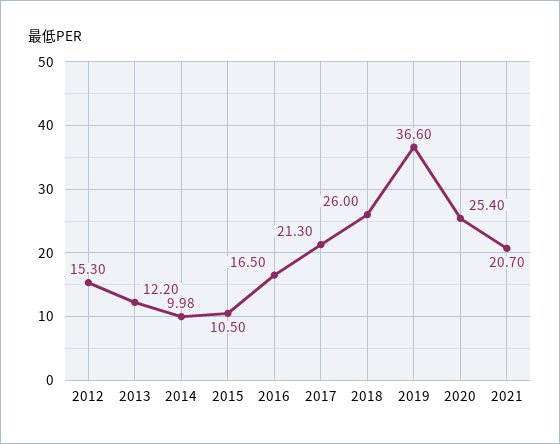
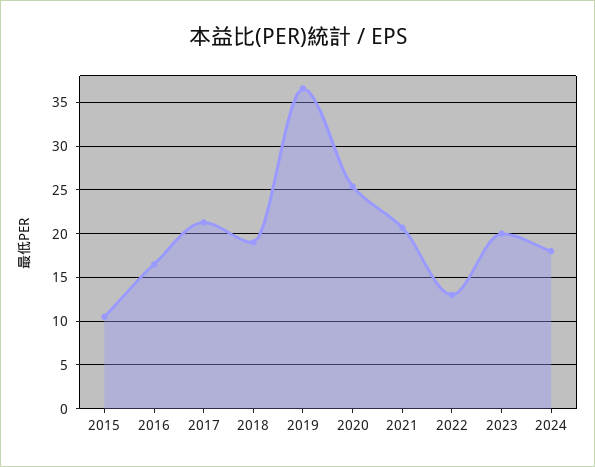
2012: 15.3 -> none
2013: 12.2 -> none
2014: 9.98 -> none
2018: 26 -> 19
2022: none -> 13
2023: none -> 20
2024: none -> 18

